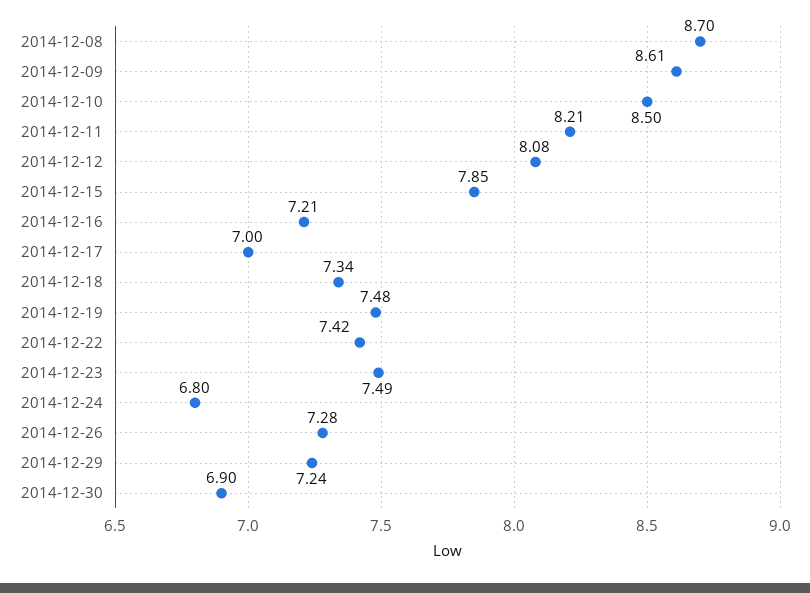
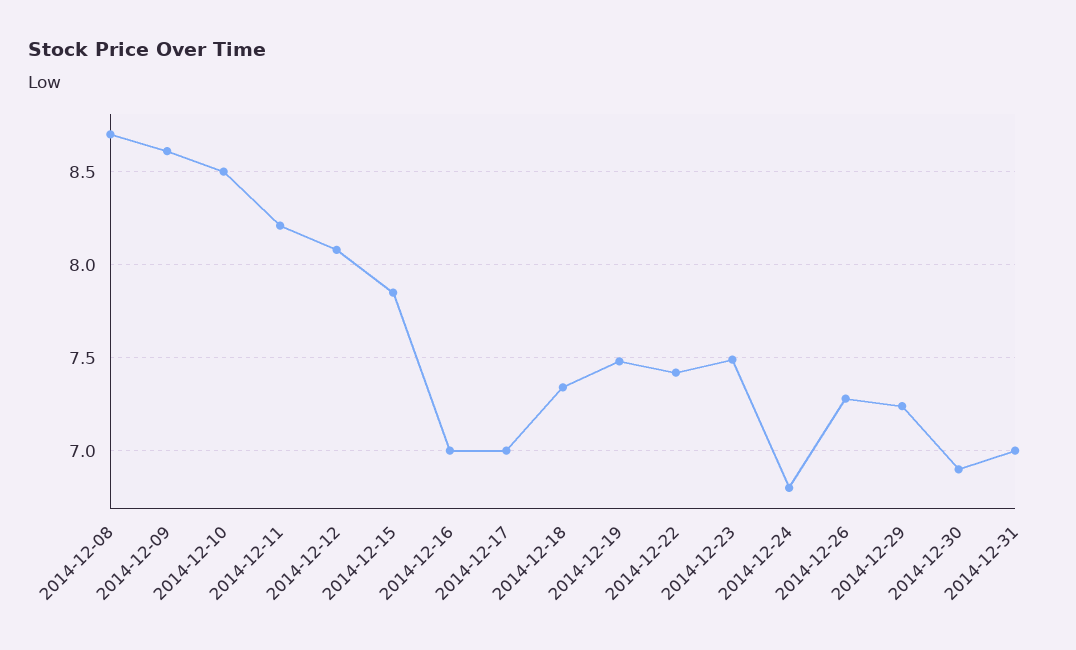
2014-12-16: 7.21 -> 7
2014-12-31: none -> 7

